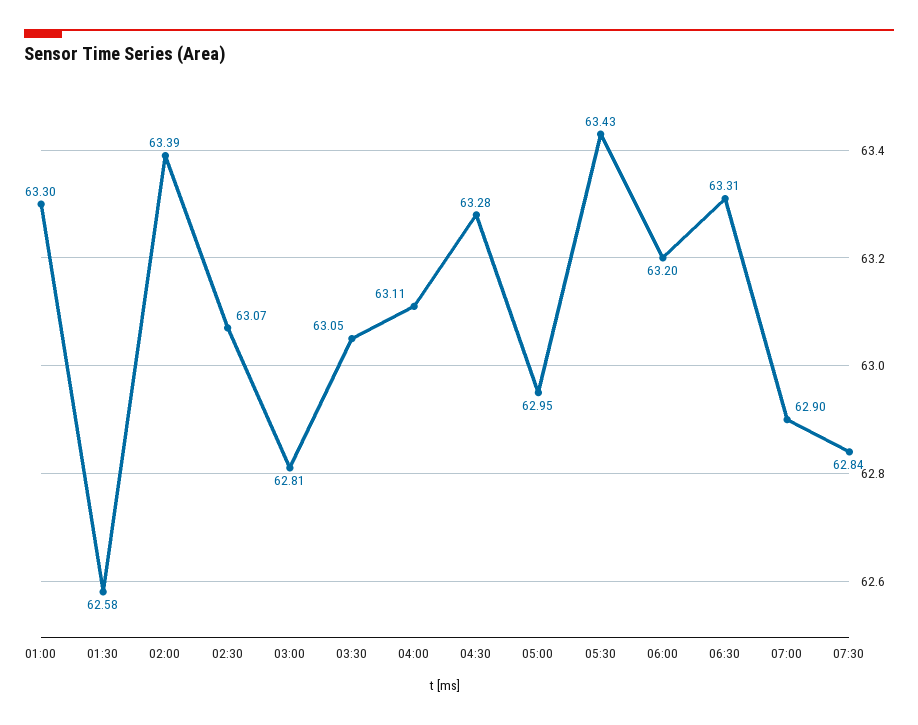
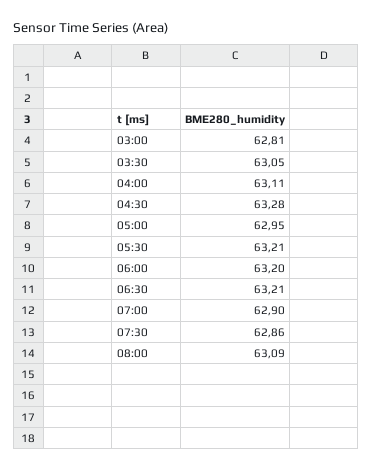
01:00: 63.3 -> none
01:30: 62.58 -> none
02:00: 63.39 -> none
02:30: 63.07 -> none
05:30: 63.43 -> 63.21
06:30: 63.31 -> 63.21
07:30: 62.84 -> 62.86
08:00: none -> 63.09

